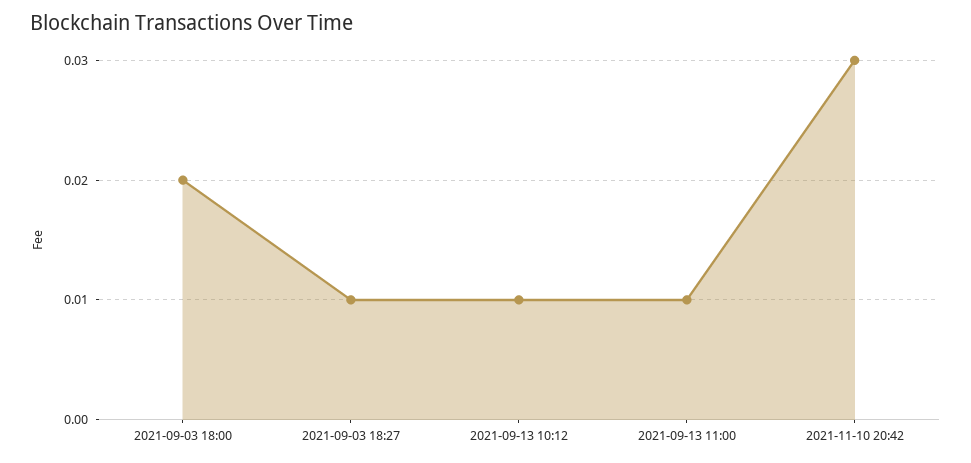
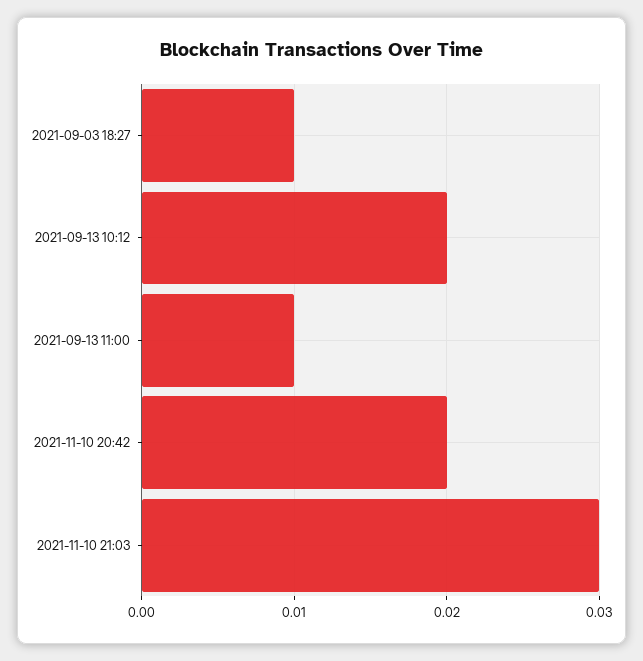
2021-09-03 18:00: 0.02 -> none
2021-09-13 10:12: 0.01 -> 0.02
2021-11-10 20:42: 0.03 -> 0.02
2021-11-10 21:03: none -> 0.03

